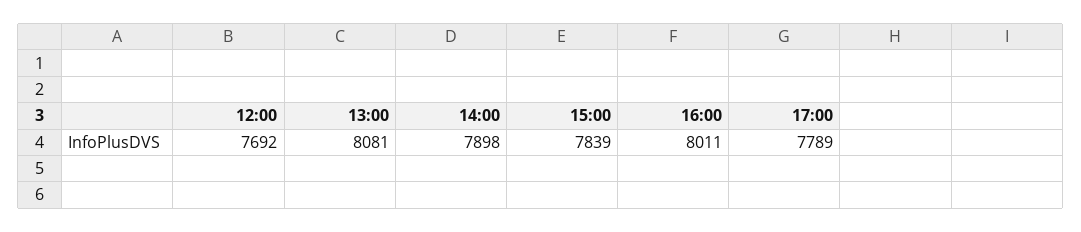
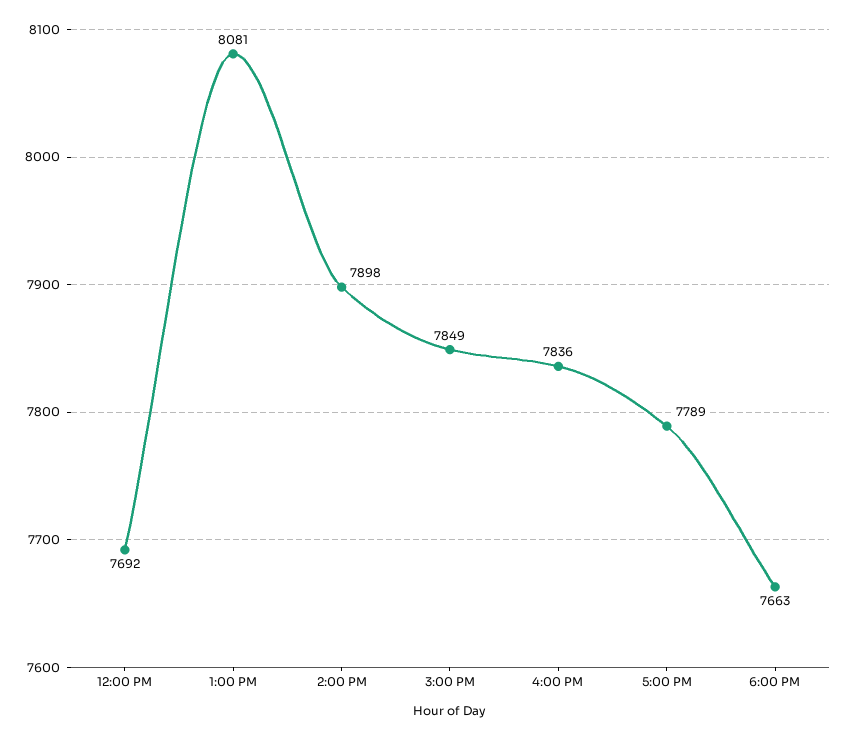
15:00: 7839 -> 7849
16:00: 8011 -> 7836
6:00 PM: none -> 7663

